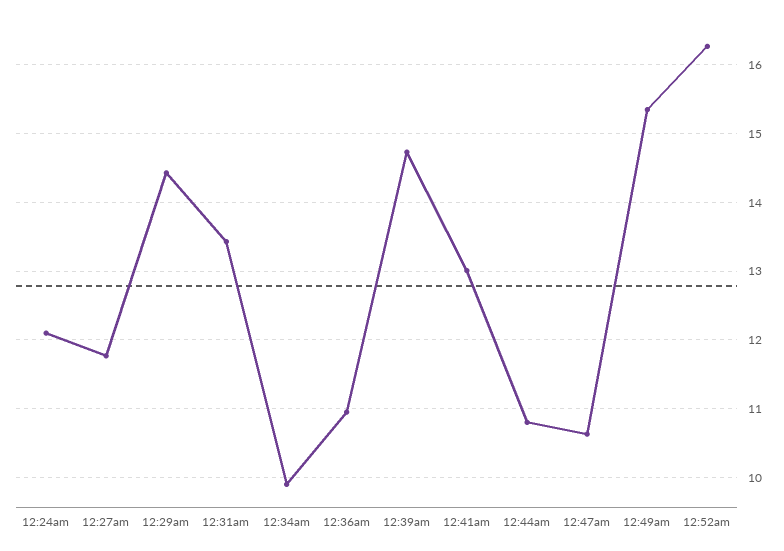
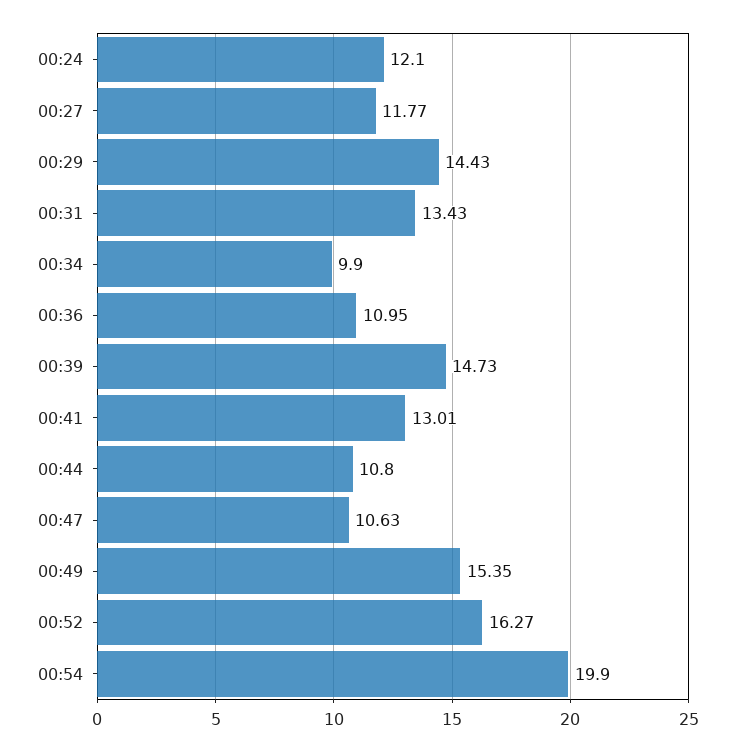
00:54: none -> 19.9

